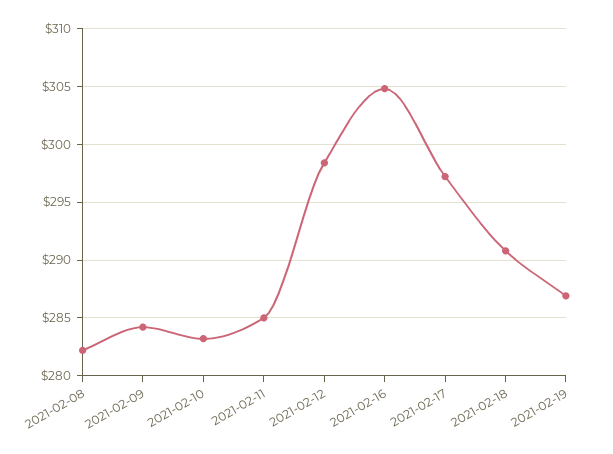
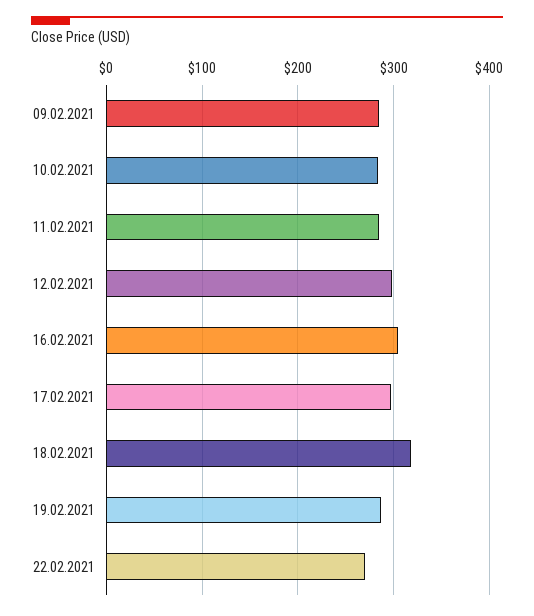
2021-02-08: 282 -> none
2021-02-18: 291 -> 320
22.02.2021: none -> 270

